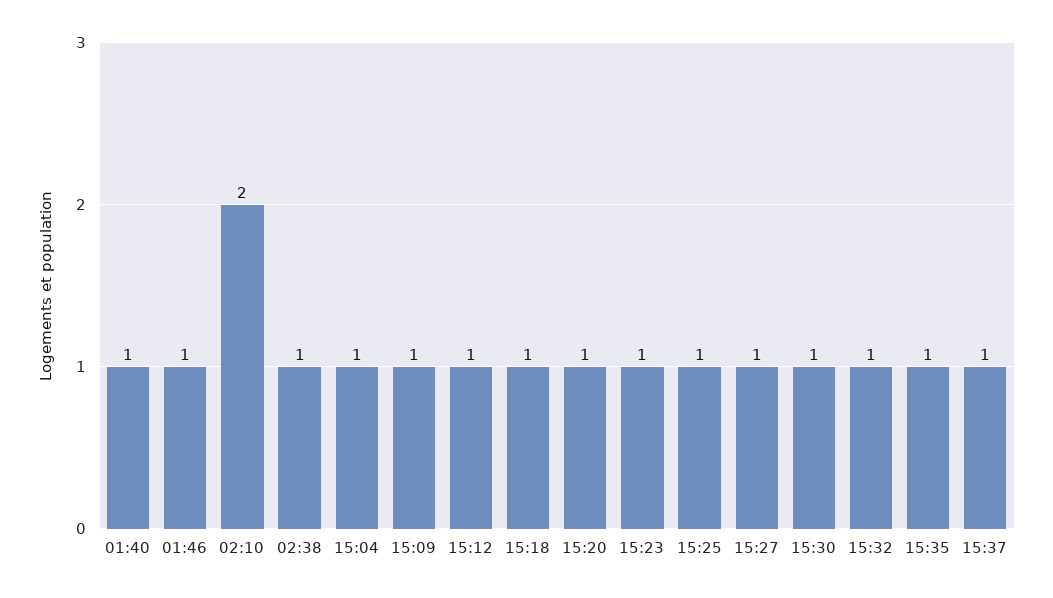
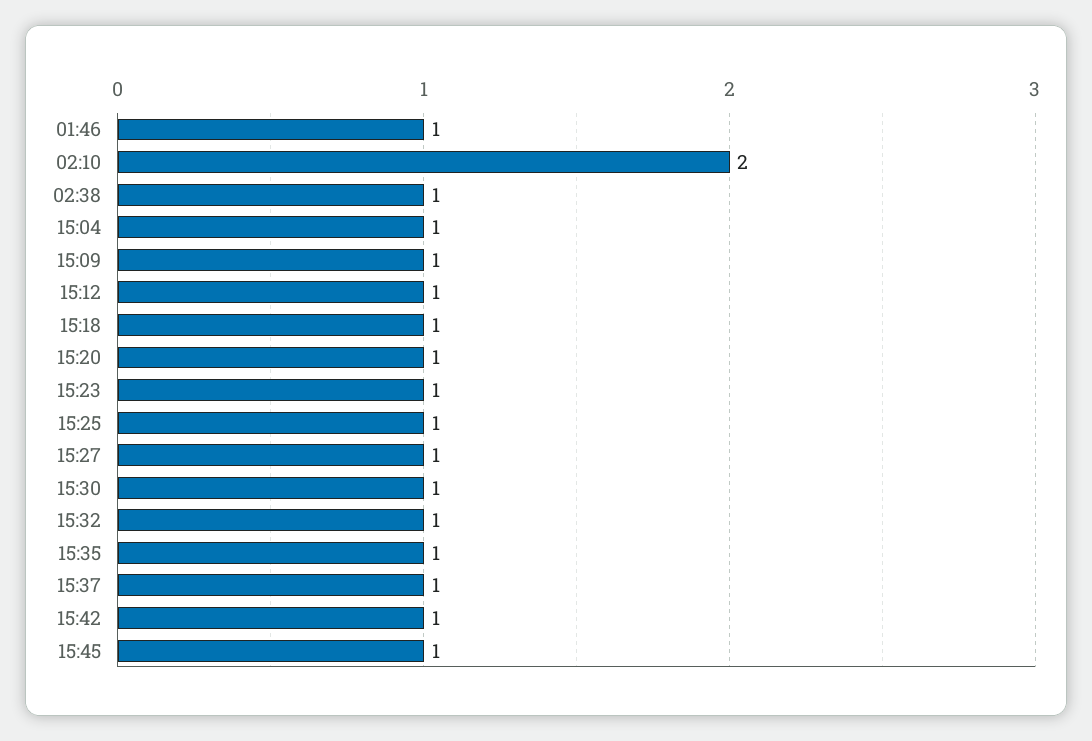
01:40: 1 -> none
15:42: none -> 1
15:45: none -> 1

